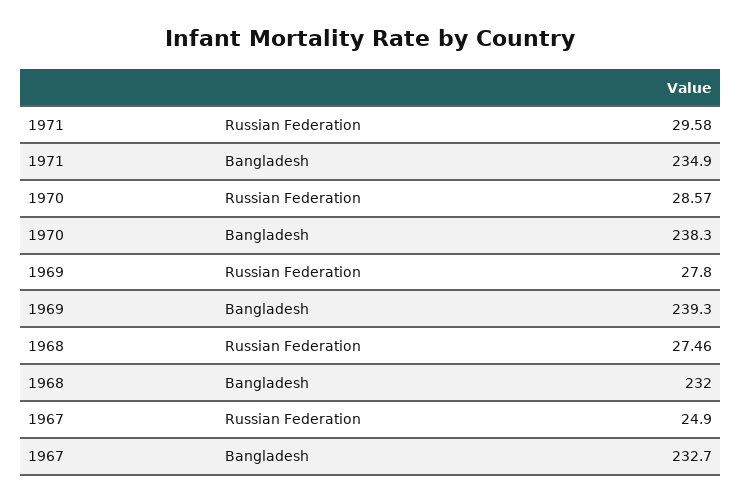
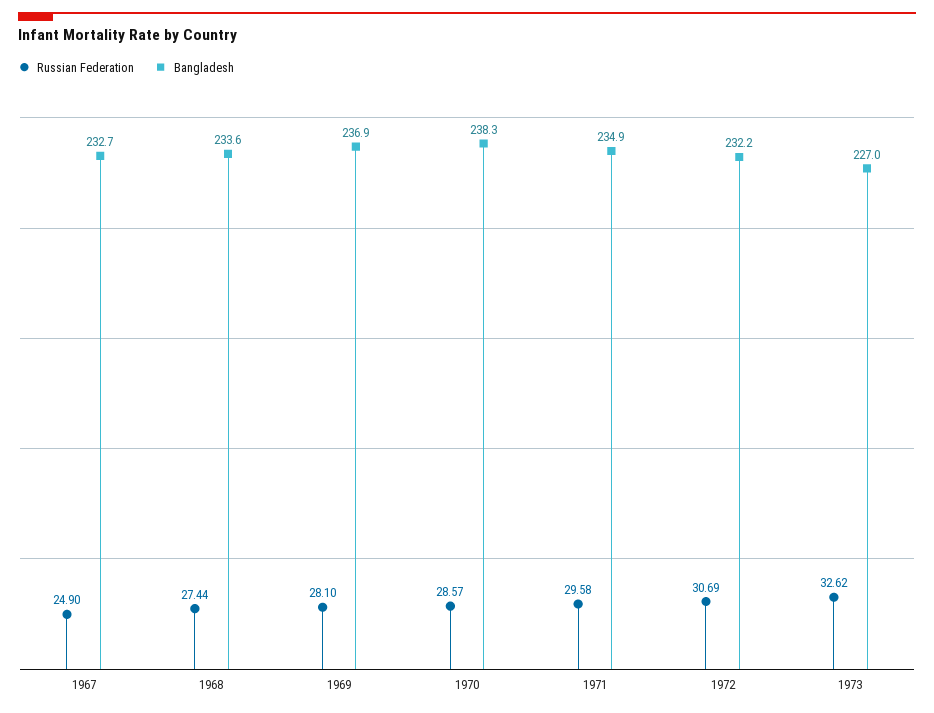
Russian Federation, 1969: 27.8 -> 28.1
Bangladesh, 1969: 239.3 -> 236.9
Russian Federation, 1968: 27.46 -> 27.44
Bangladesh, 1968: 232 -> 233.6
Russian Federation, 1972: none -> 30.69
Bangladesh, 1972: none -> 232.2
Russian Federation, 1973: none -> 32.62
Bangladesh, 1973: none -> 227

